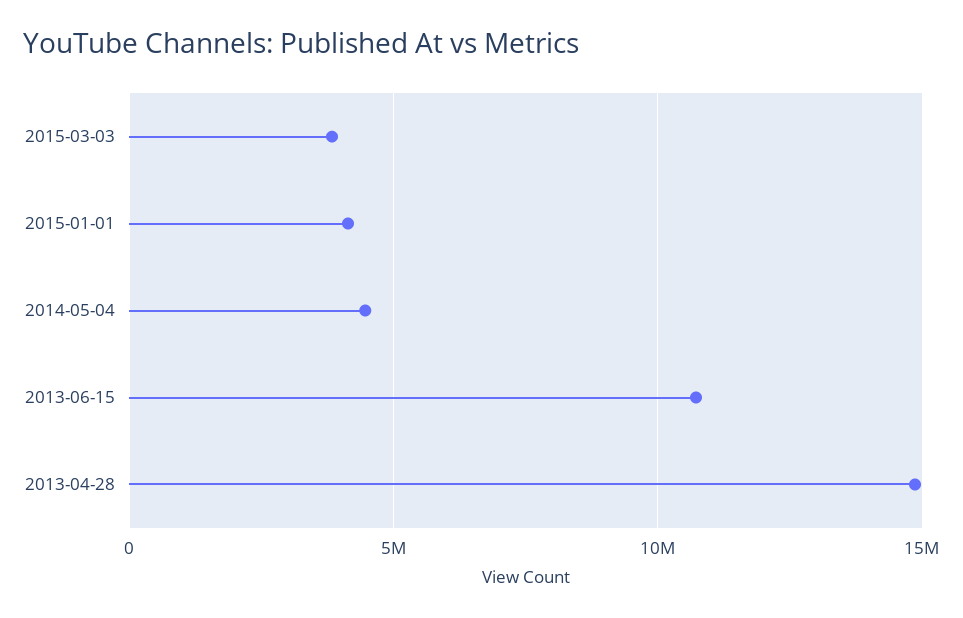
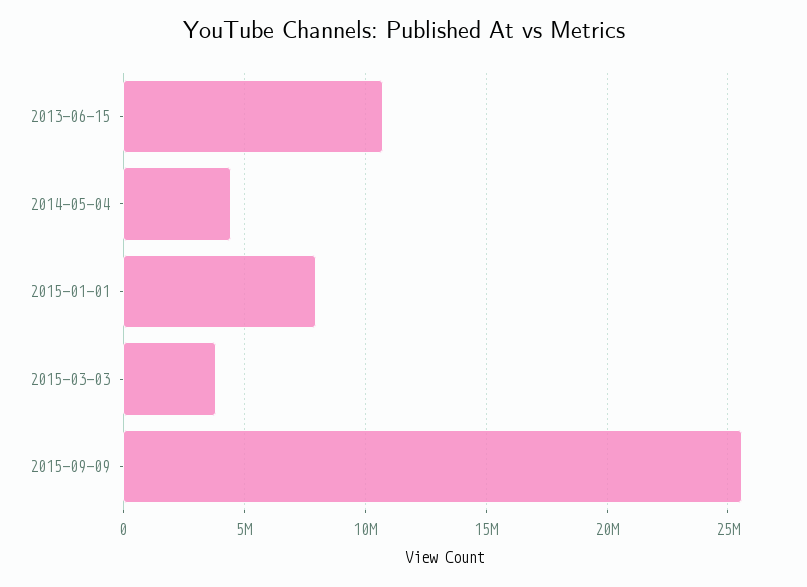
2015-01-01: 4000000 -> 8000000
2013-04-28: 15000000 -> none
2015-09-09: none -> 25500000

